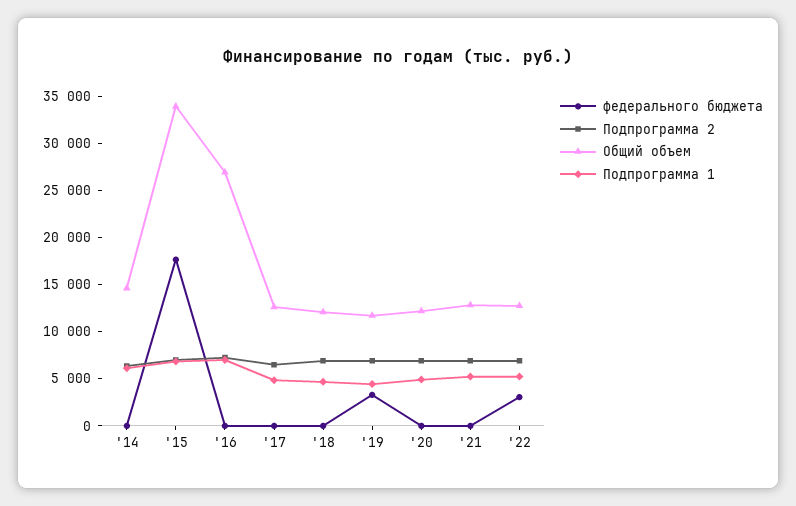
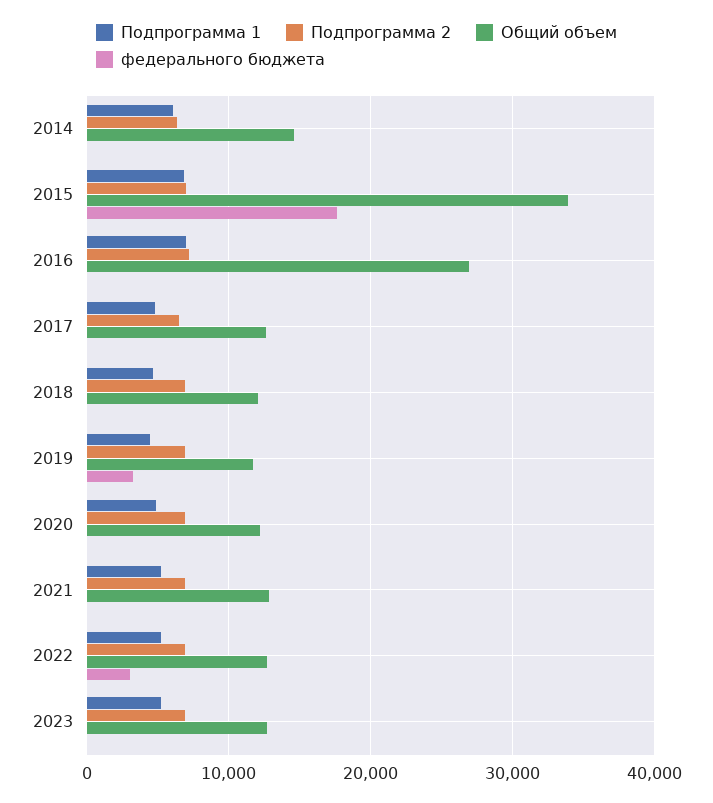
Подпрограмма 1, 2023: none -> 5000
Подпрограмма 2, 2023: none -> 7000
Общий объем, 2023: none -> 13000
федерального бюджета, 2023: none -> 0

